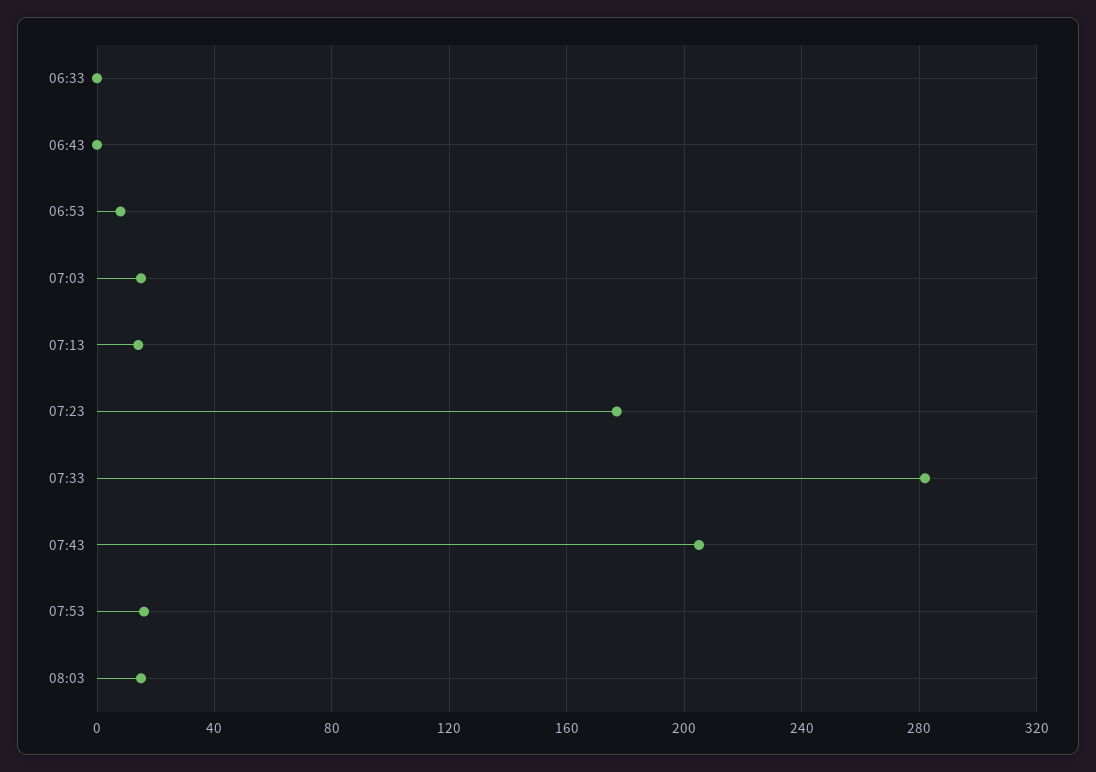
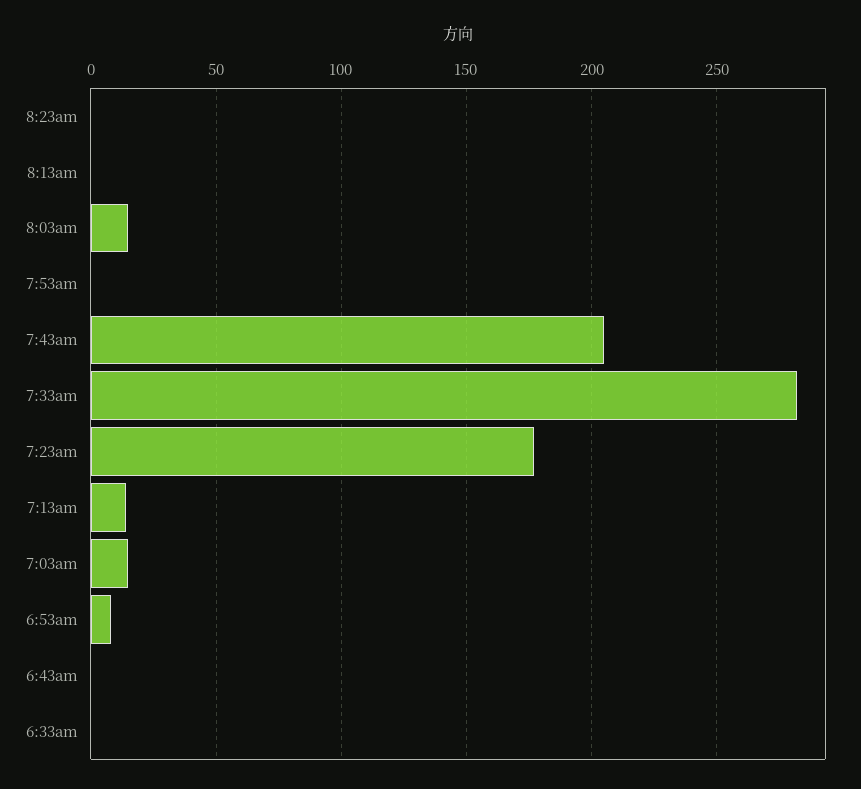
07:53: 15 -> 0
8:23am: none -> 0
8:13am: none -> 0

